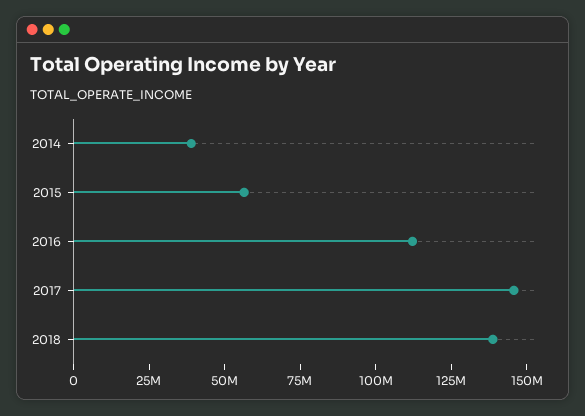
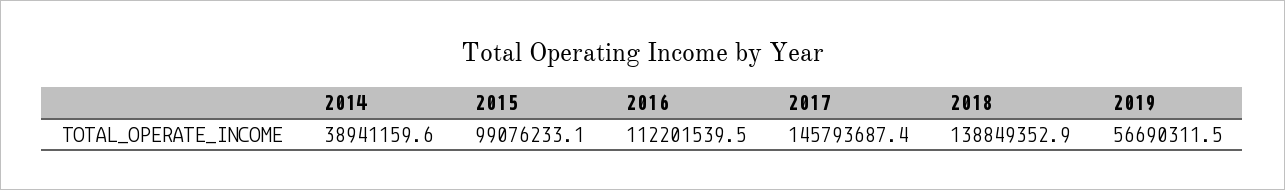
2015: 55000000 -> 99076233.1
2019: none -> 56690311.5

